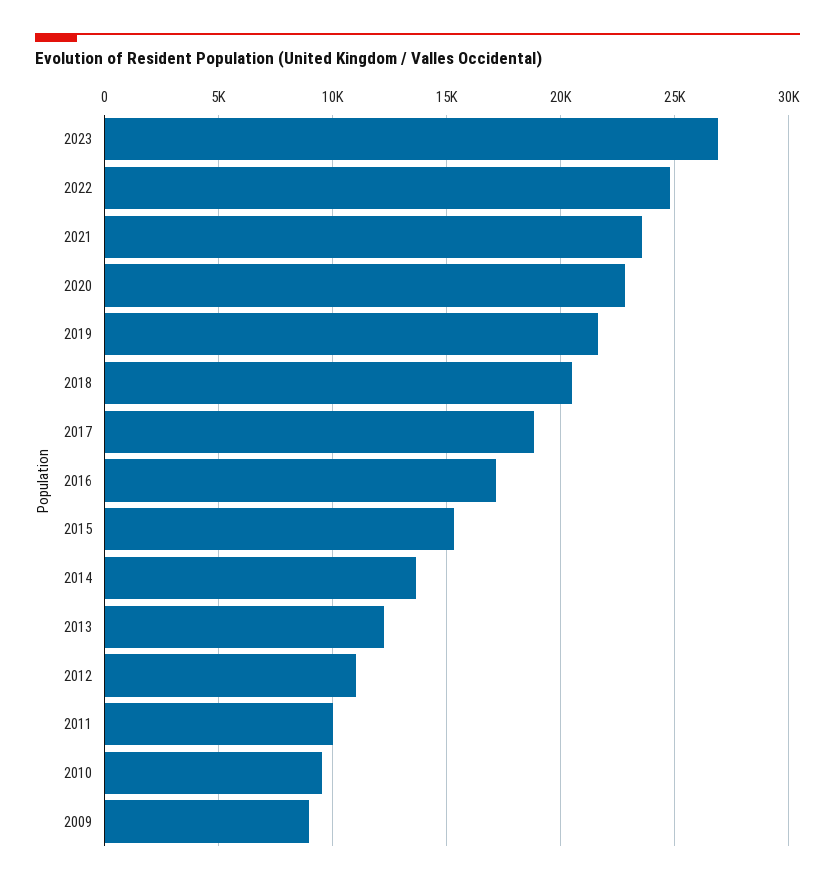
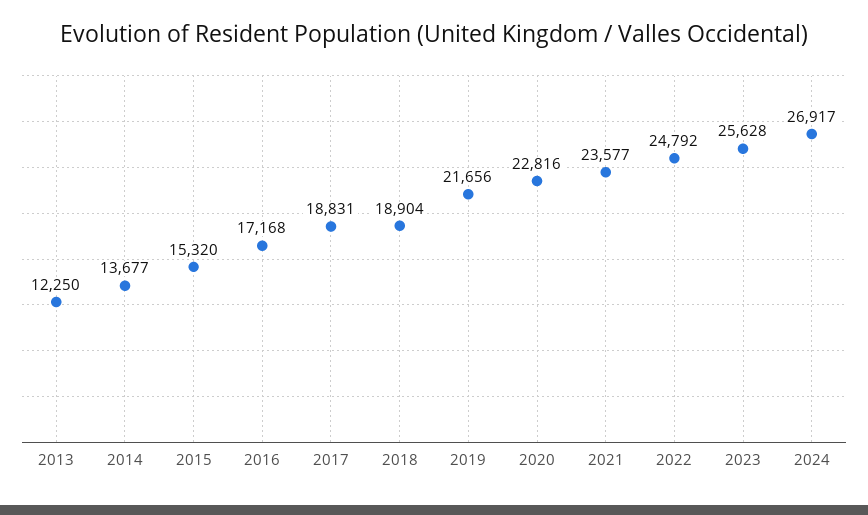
2023: 27000 -> 25628
2018: 20500 -> 18904
2012: 11000 -> none
2011: 10000 -> none
2010: 9500 -> none
2009: 9000 -> none
2024: none -> 26917

